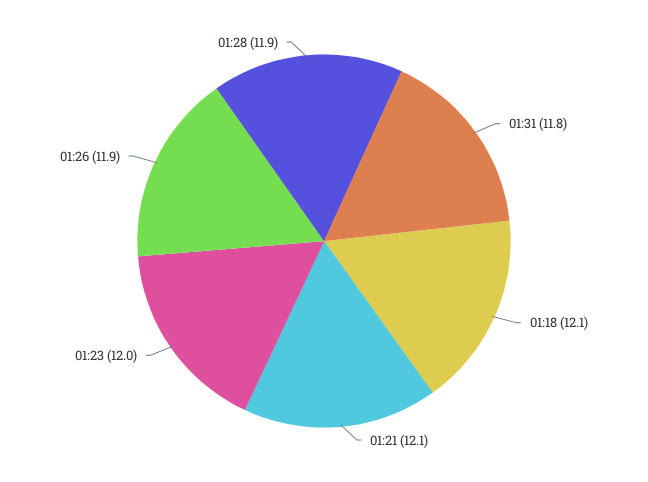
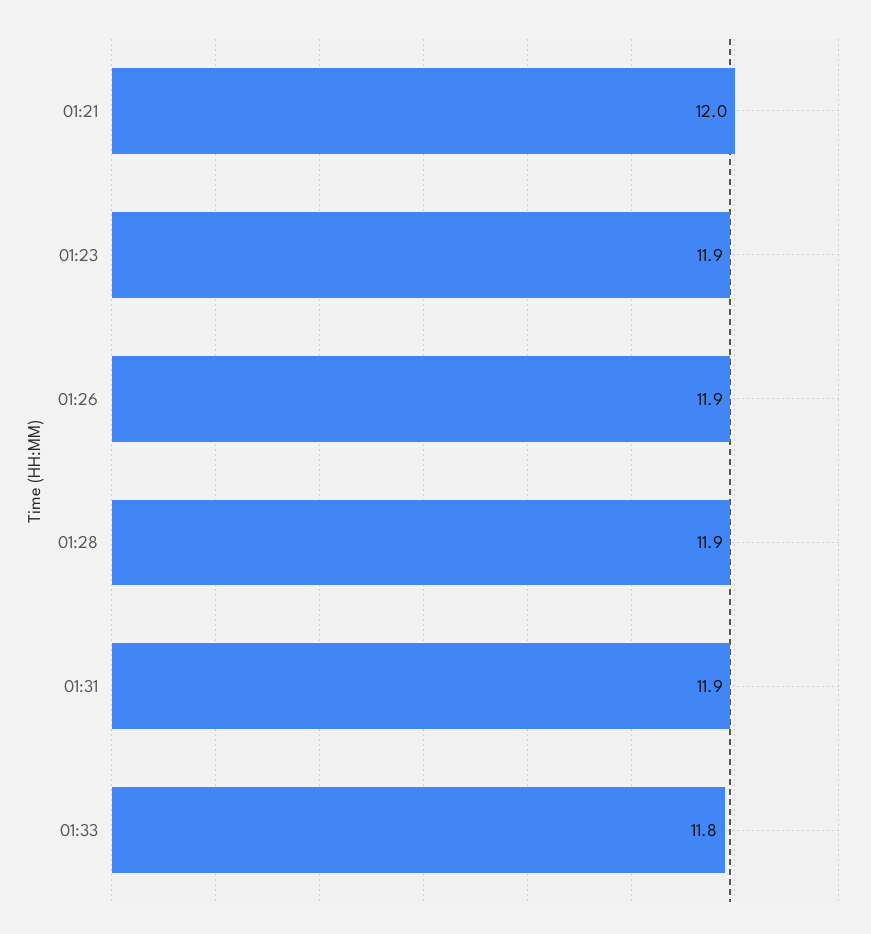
01:31: 11.8 -> 11.9
01:18: 12.1 -> none
01:21: 12.1 -> 12
01:23: 12 -> 11.9
01:33: none -> 11.8

